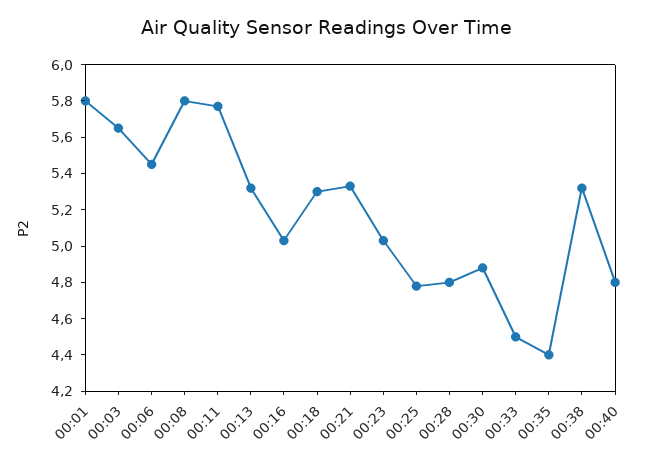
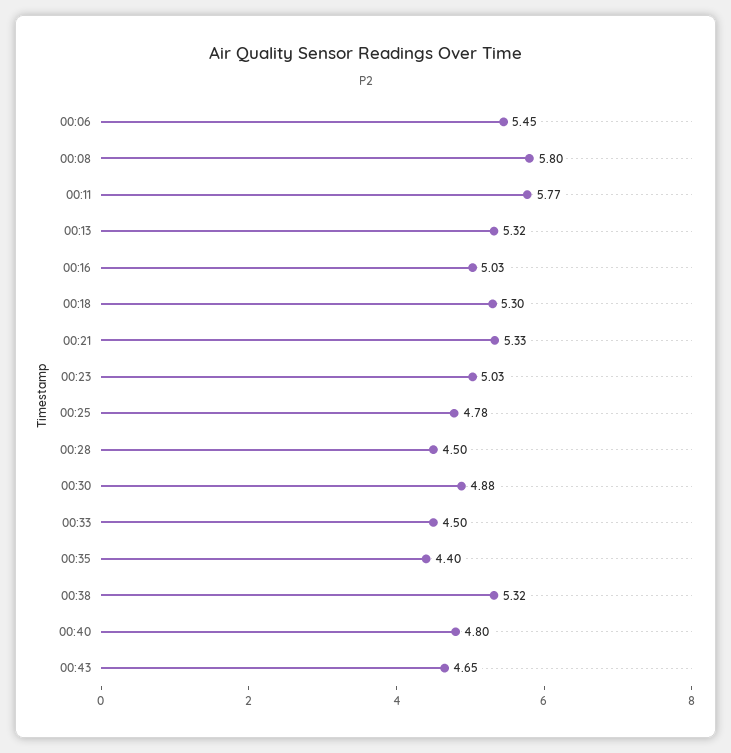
00:01: 5.8 -> none
00:03: 5.65 -> none
00:28: 4.8 -> 4.5
00:43: none -> 4.65

